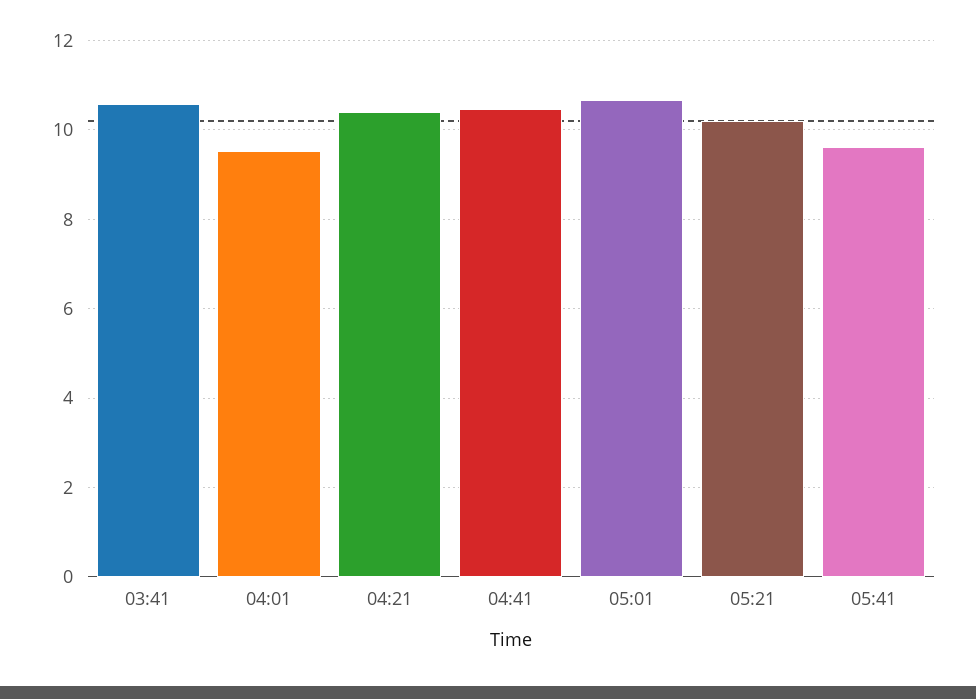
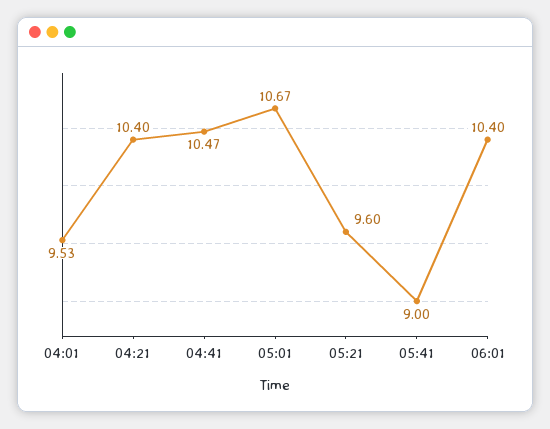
03:41: 10.6 -> none
05:21: 10.2 -> 9.6
05:41: 9.6 -> 9
06:01: none -> 10.4

